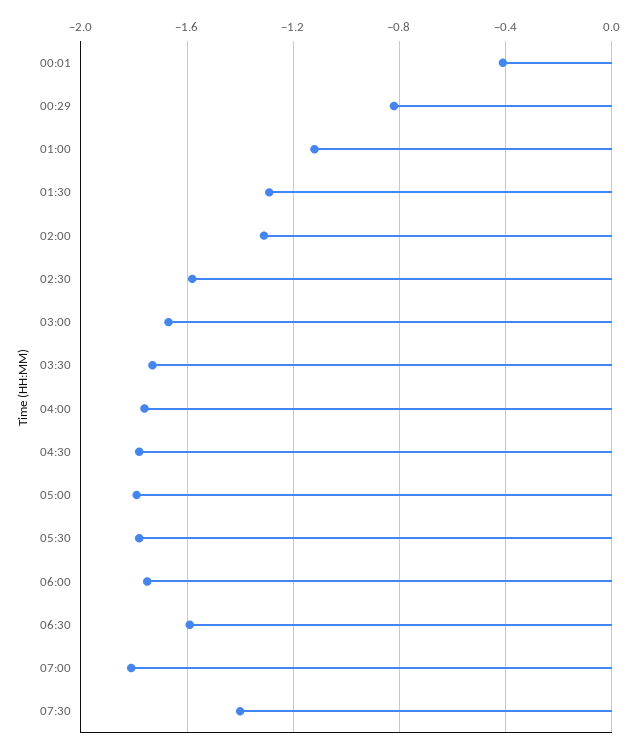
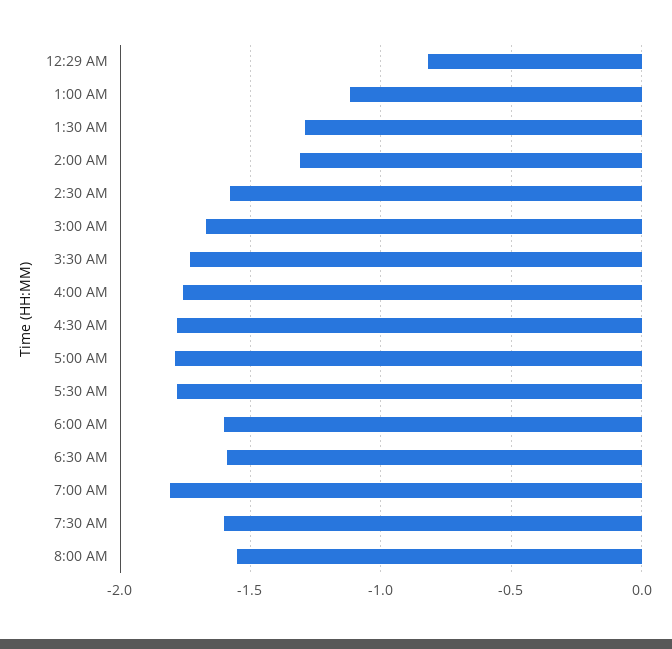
00:01: -0.4 -> none
06:00: -1.75 -> -1.6
07:30: -1.4 -> -1.6
8:00 AM: none -> -1.55

